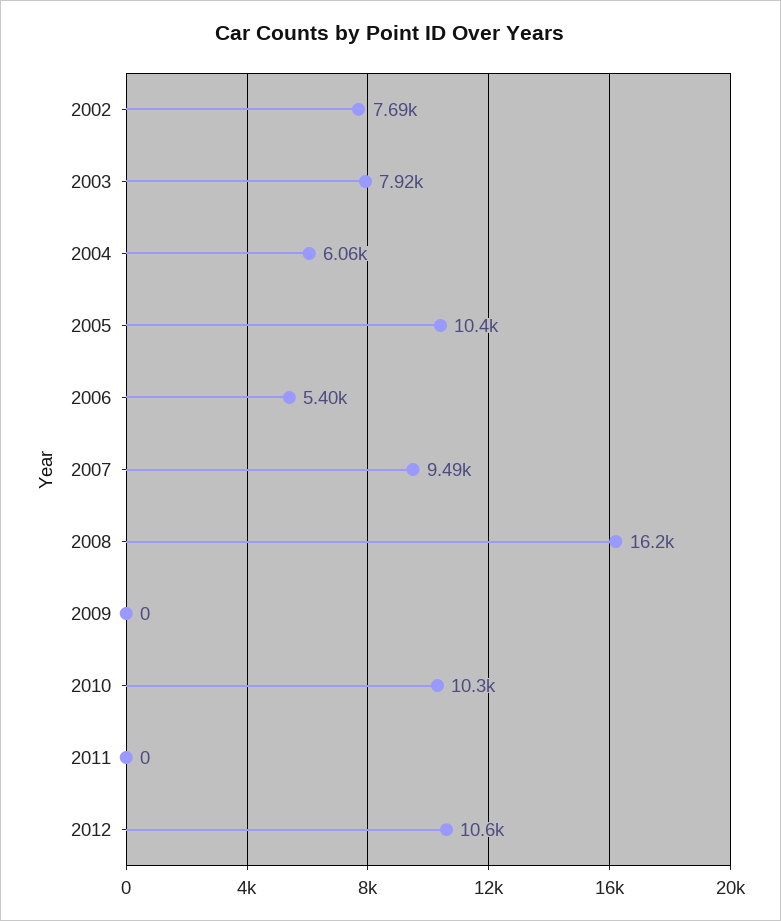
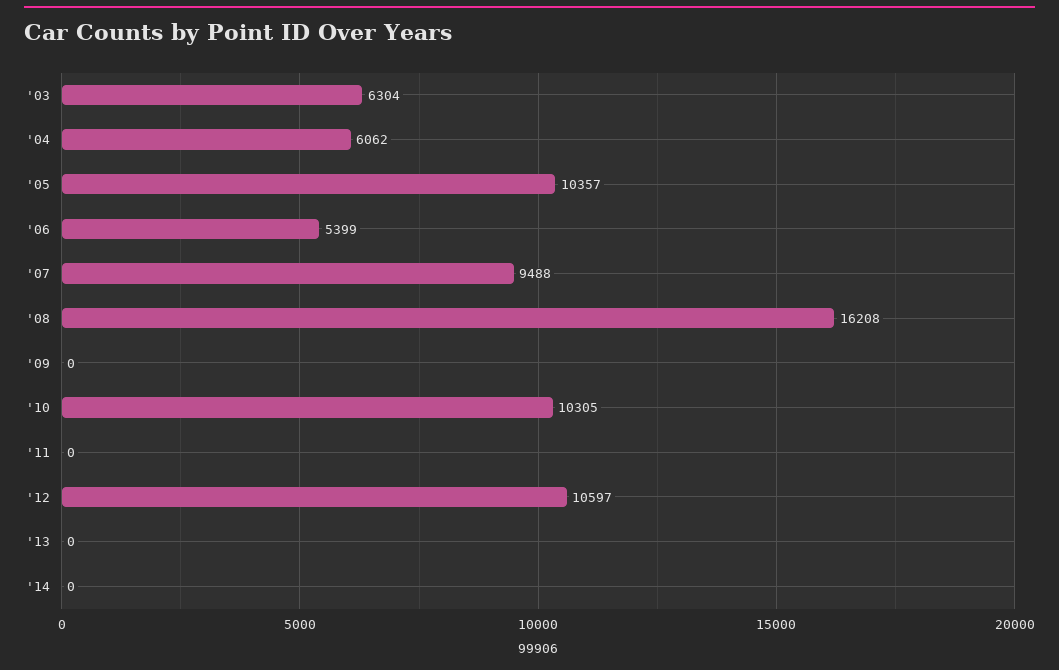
2002: 7690 -> none
2003: 7920 -> 6304
'13: none -> 0
'14: none -> 0

